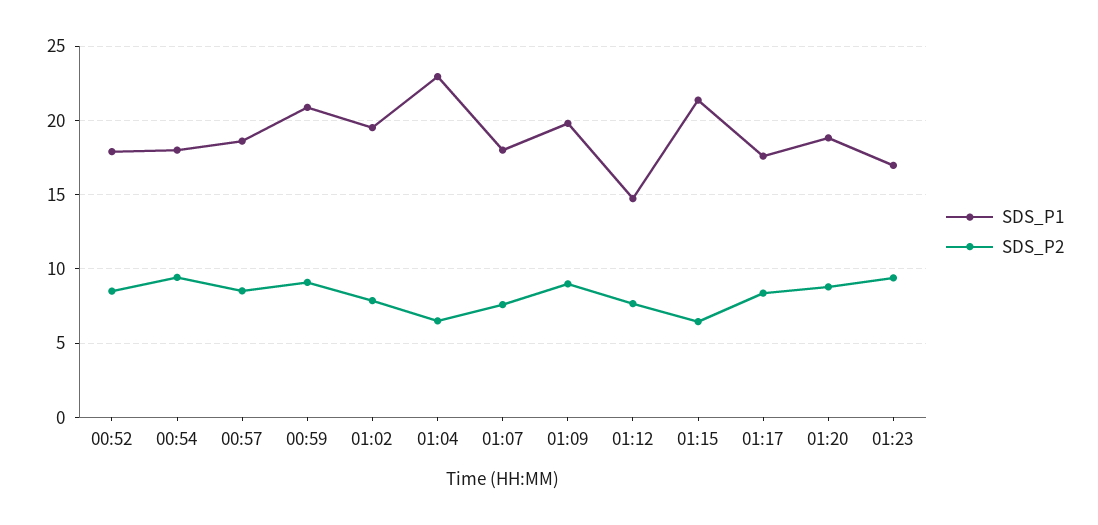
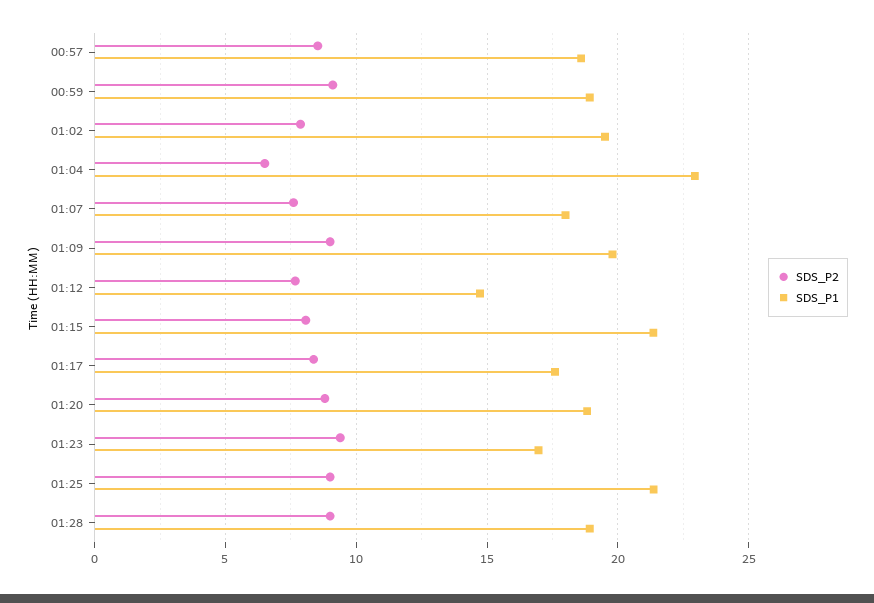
SDS_P1, 00:52: 18 -> none
SDS_P2, 00:52: 8.5 -> none
SDS_P1, 00:54: 18 -> none
SDS_P2, 00:54: 9.5 -> none
SDS_P1, 00:59: 21 -> 19
SDS_P2, 01:15: 6.5 -> 8
SDS_P2, 01:25: none -> 9
SDS_P1, 01:25: none -> 21.5
SDS_P2, 01:28: none -> 9
SDS_P1, 01:28: none -> 19

